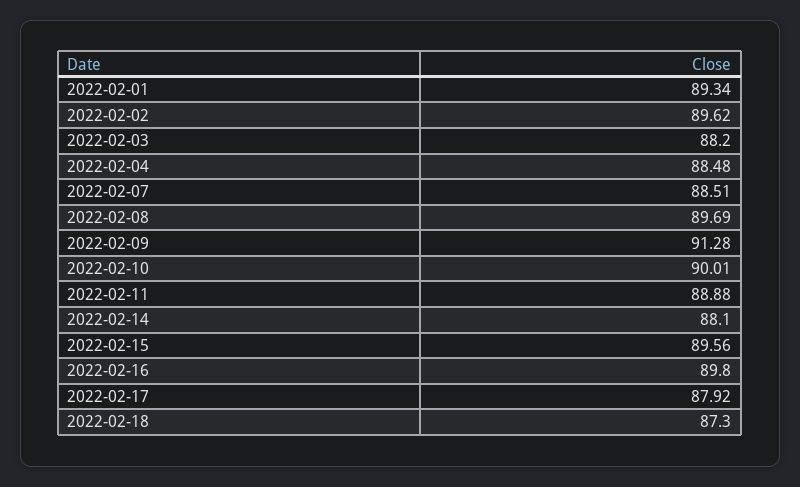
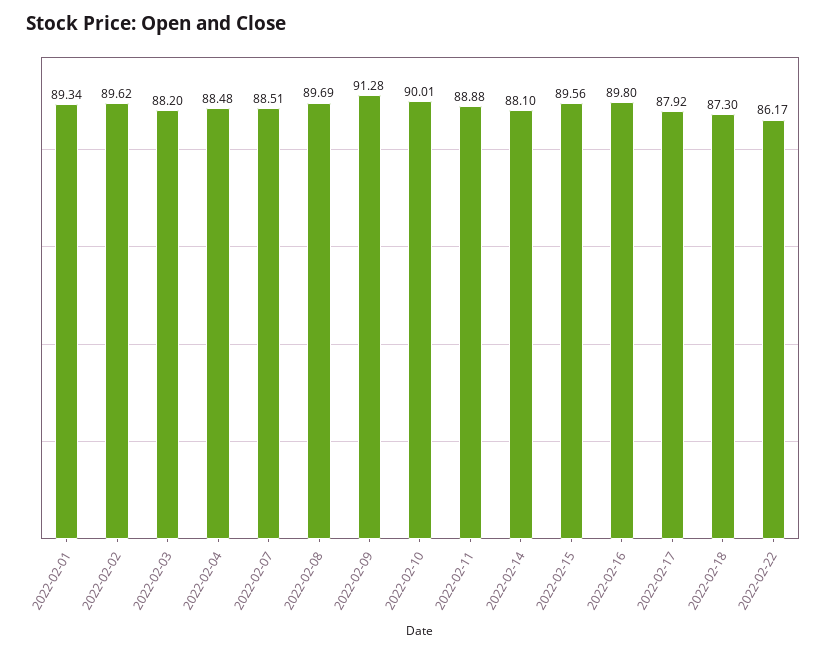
2022-02-22: none -> 86.17

